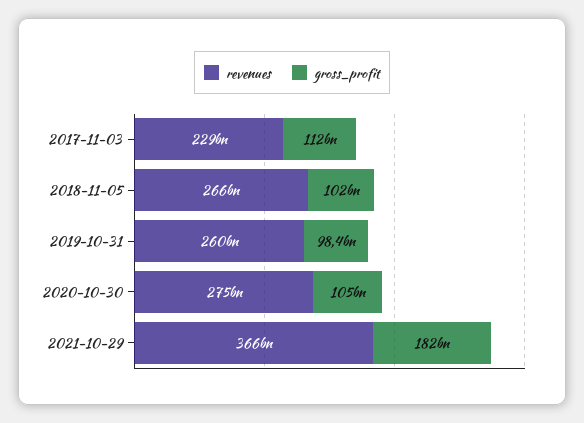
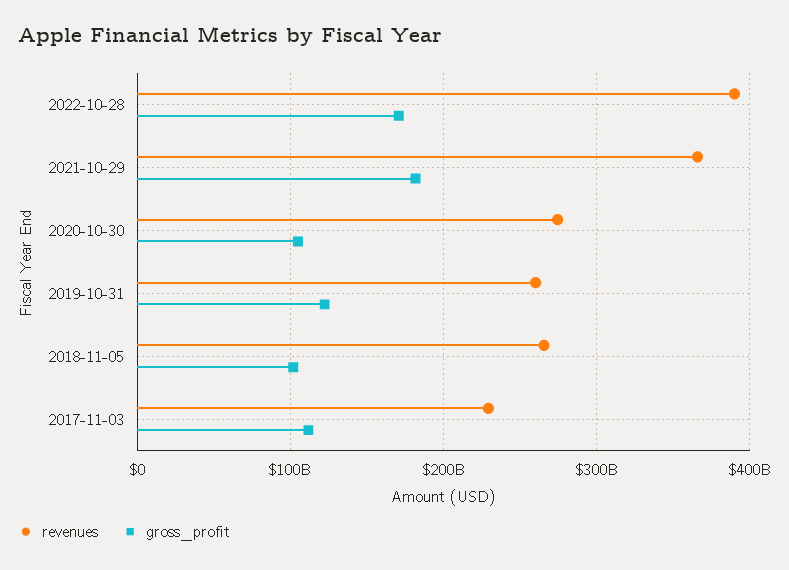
gross_profit, 2019-10-31: 98400000000 -> 120000000000
revenues, 2022-10-28: none -> 390000000000
gross_profit, 2022-10-28: none -> 170000000000

